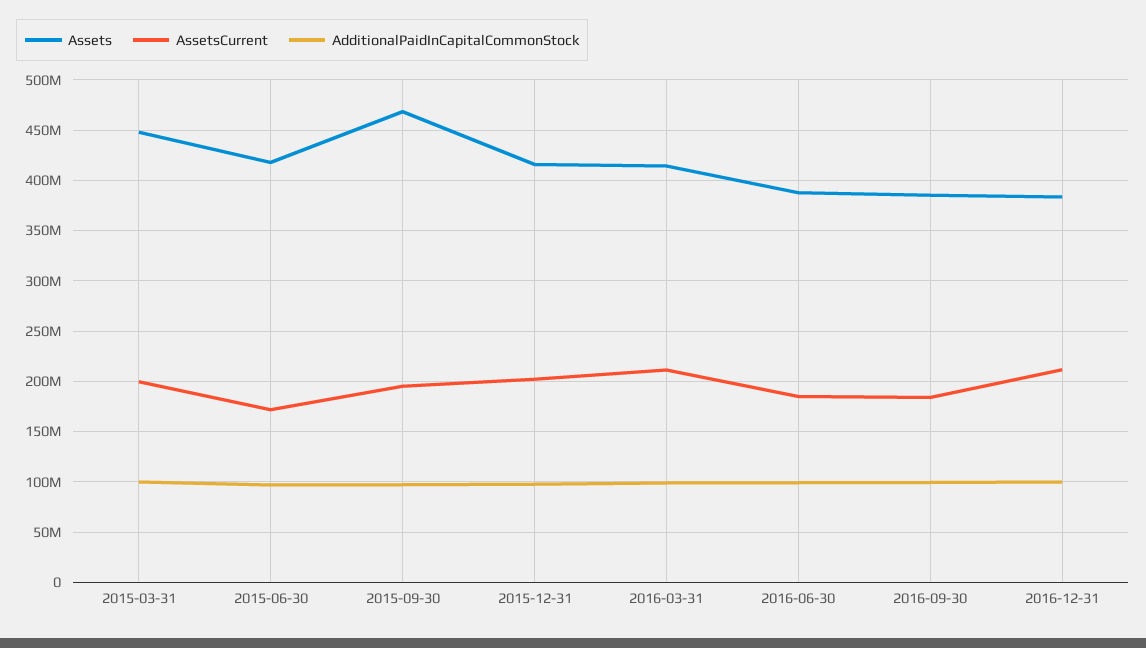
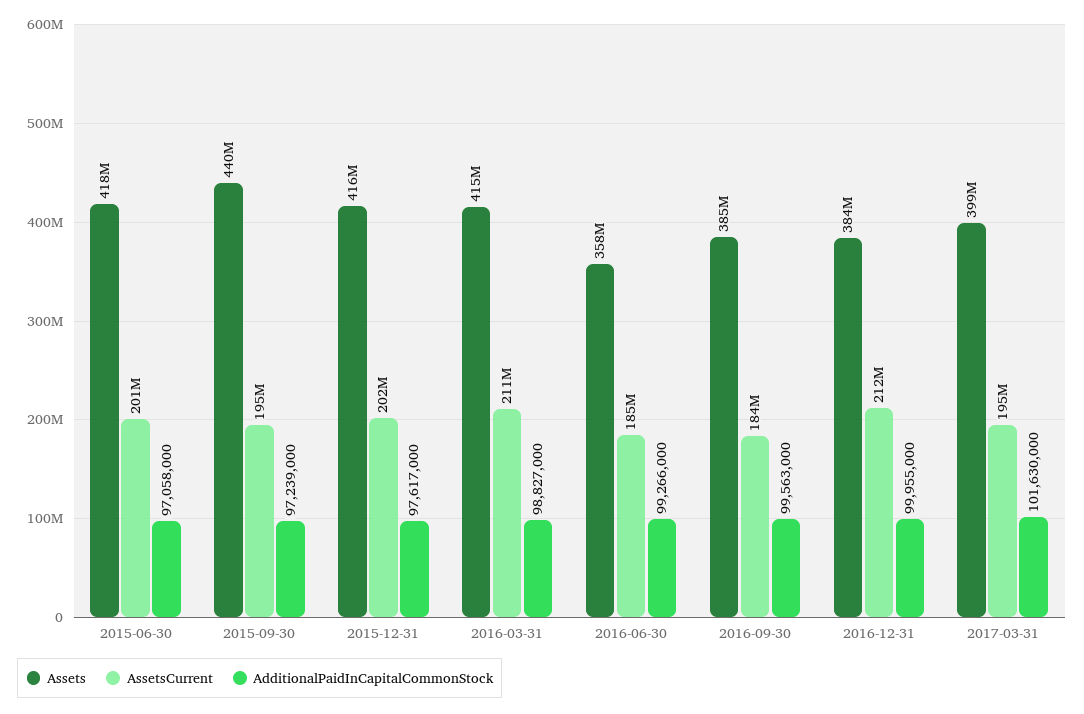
Assets, 2015-03-31: 450000000 -> none
AssetsCurrent, 2015-03-31: 200000000 -> none
AdditionalPaidInCapitalCommonStock, 2015-03-31: 100000000 -> none
AssetsCurrent, 2015-06-30: 170000000 -> 201000000
Assets, 2015-09-30: 470000000 -> 440000000
Assets, 2016-06-30: 390000000 -> 358000000
Assets, 2017-03-31: none -> 399000000
AssetsCurrent, 2017-03-31: none -> 195000000
AdditionalPaidInCapitalCommonStock, 2017-03-31: none -> 101630000

